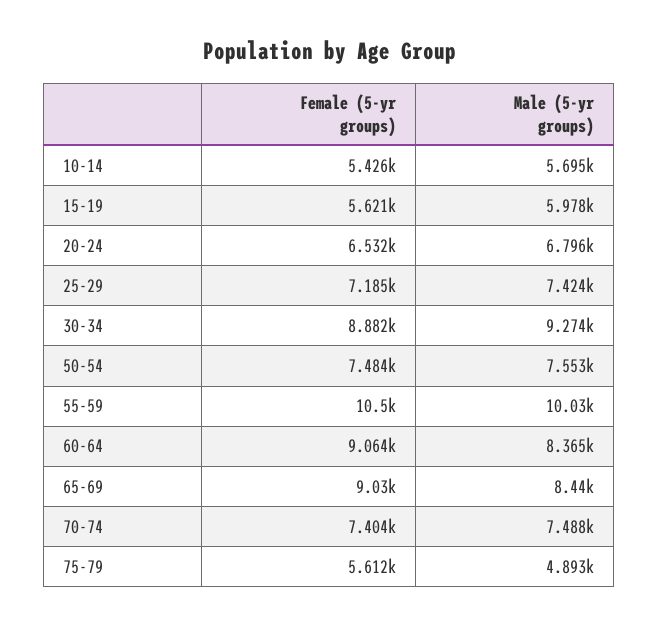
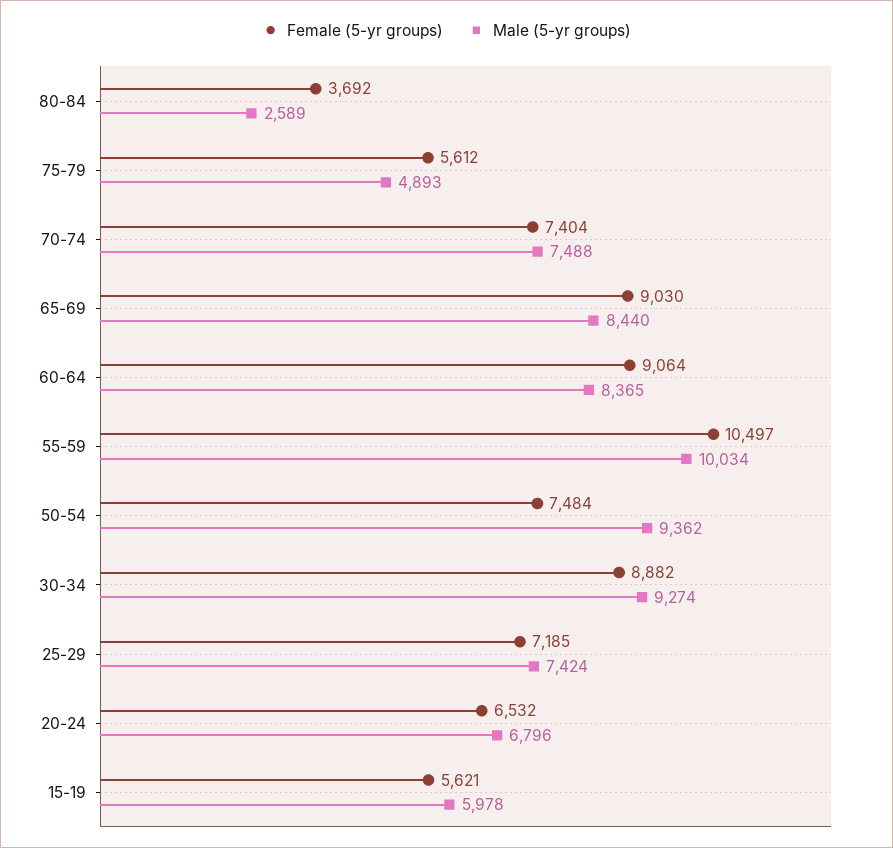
Female (5-yr groups), 10-14: 5426 -> none
Male (5-yr groups), 10-14: 5695 -> none
Male (5-yr groups), 50-54: 7553 -> 9362
Female (5-yr groups), 80-84: none -> 3692
Male (5-yr groups), 80-84: none -> 2589

